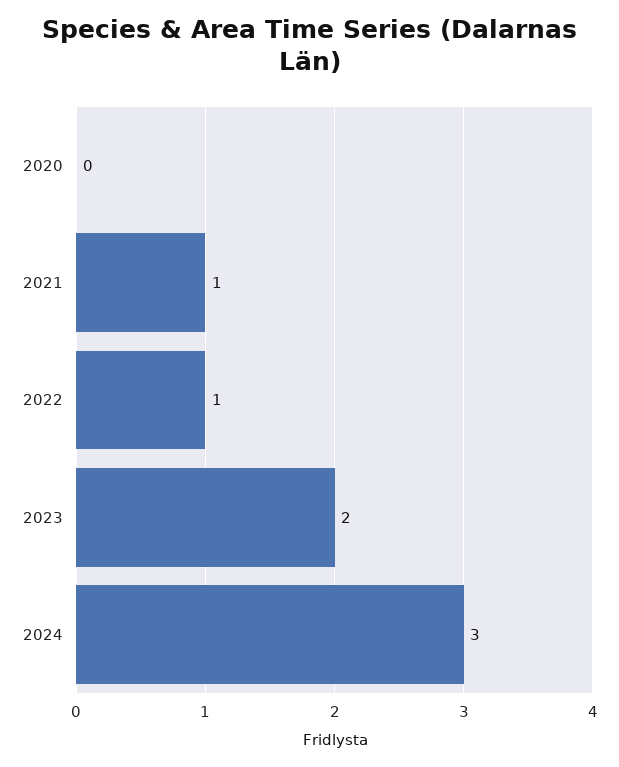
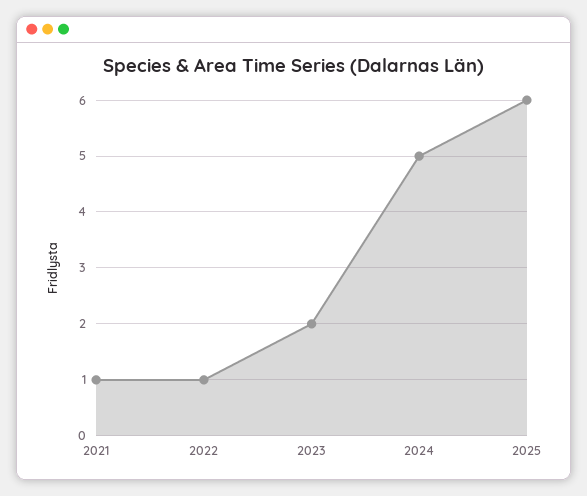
2020: 0 -> none
2024: 3 -> 5
2025: none -> 6

